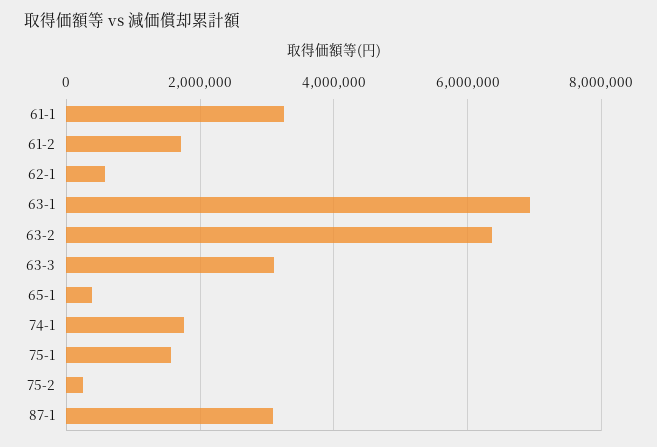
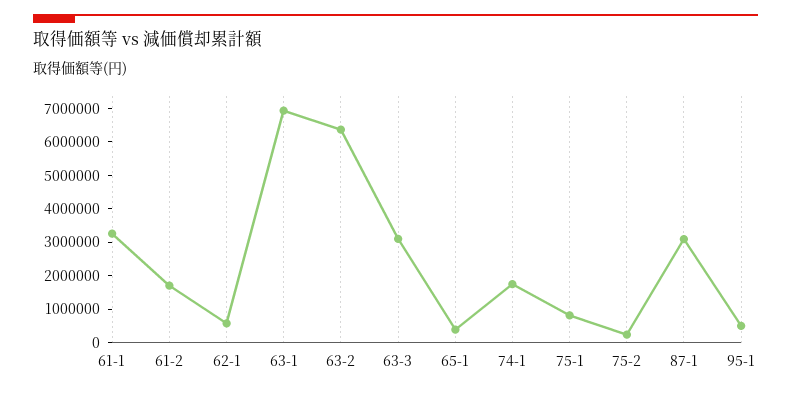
75-1: 1600000 -> 750000
95-1: none -> 500000

